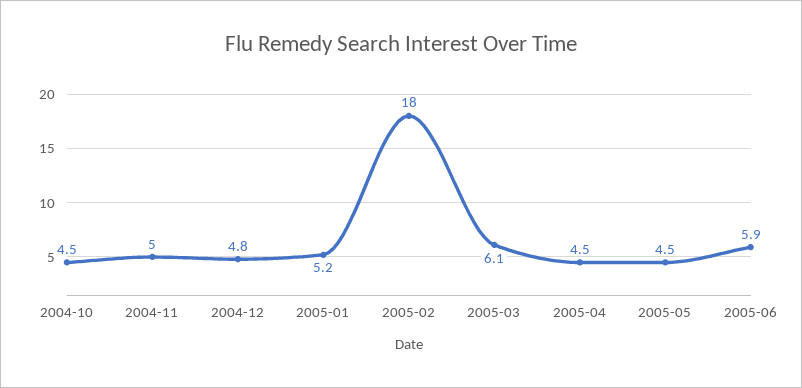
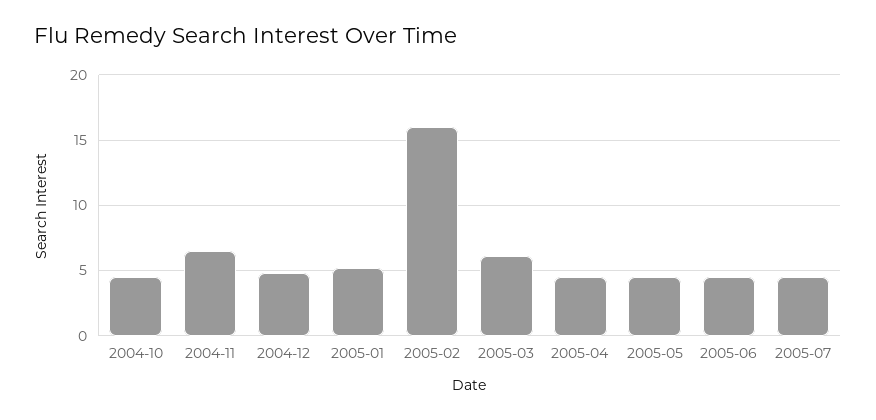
2004-11: 5 -> 6.5
2005-02: 18 -> 16
2005-06: 5.9 -> 4.5
2005-07: none -> 4.5

